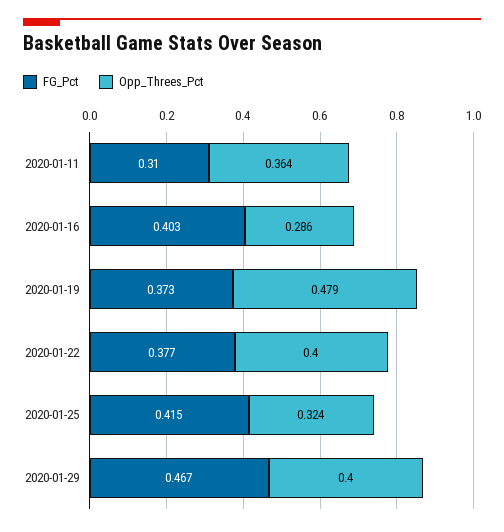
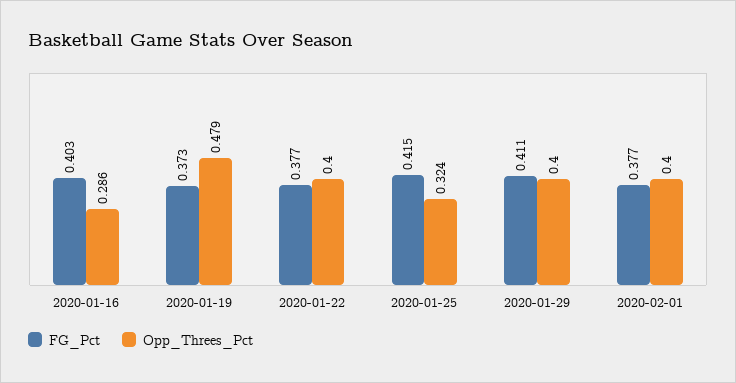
FG_Pct, 2020-01-11: 0.31 -> none
Opp_Threes_Pct, 2020-01-11: 0.364 -> none
FG_Pct, 2020-01-29: 0.467 -> 0.411
FG_Pct, 2020-02-01: none -> 0.377
Opp_Threes_Pct, 2020-02-01: none -> 0.4

